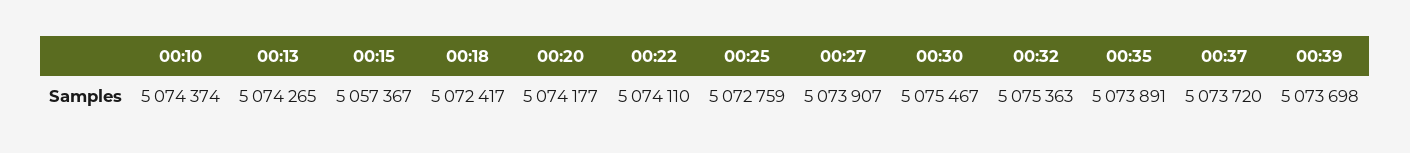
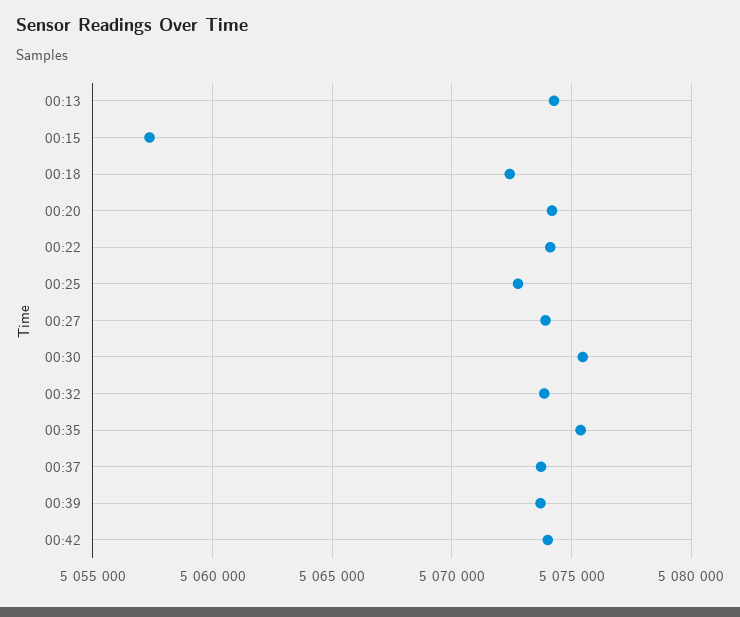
00:10: 5074374 -> none
00:32: 5075363 -> 5074000
00:35: 5073891 -> 5075500
00:42: none -> 5074000

